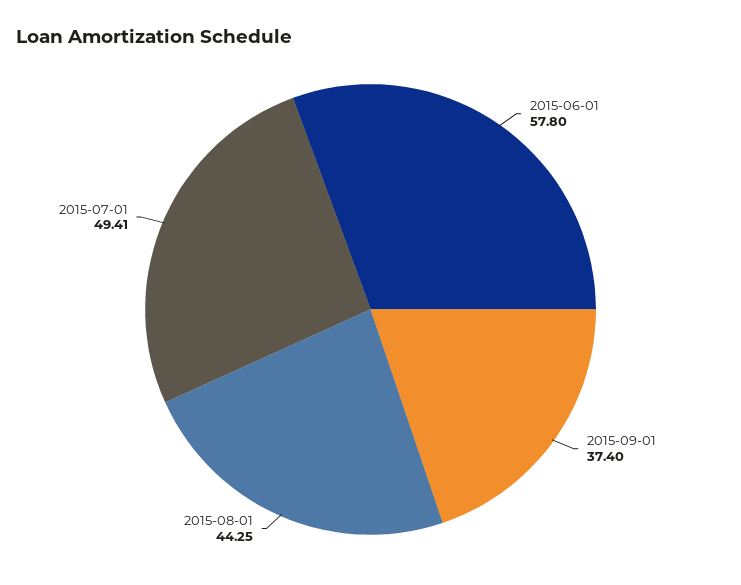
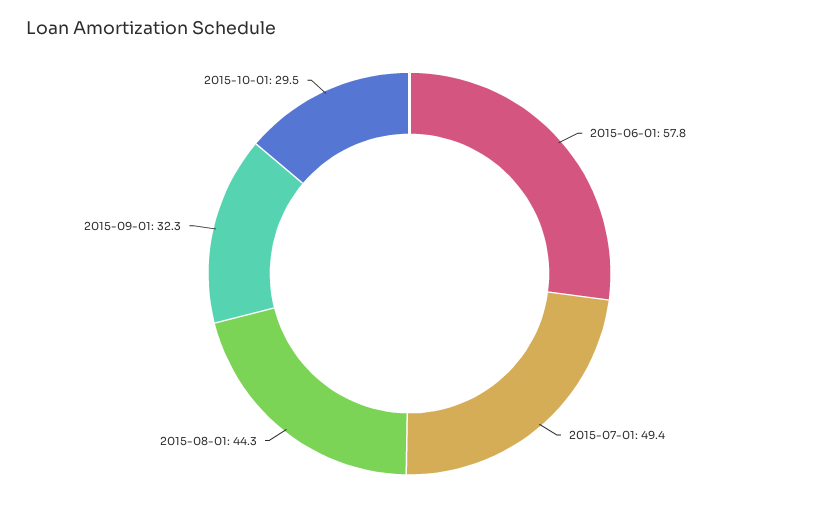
2015-09-01: 37.4 -> 32.3
2015-10-01: none -> 29.5

